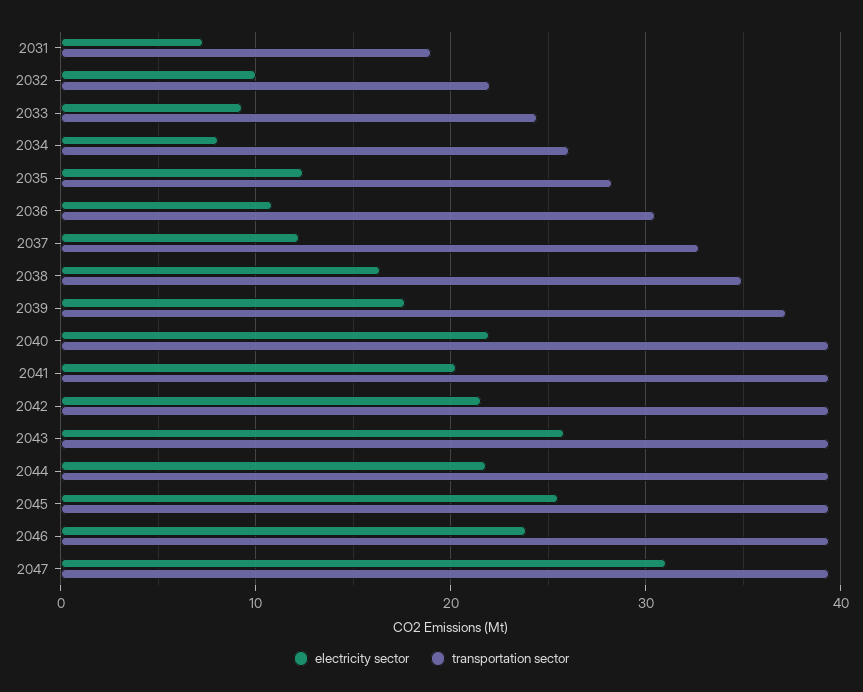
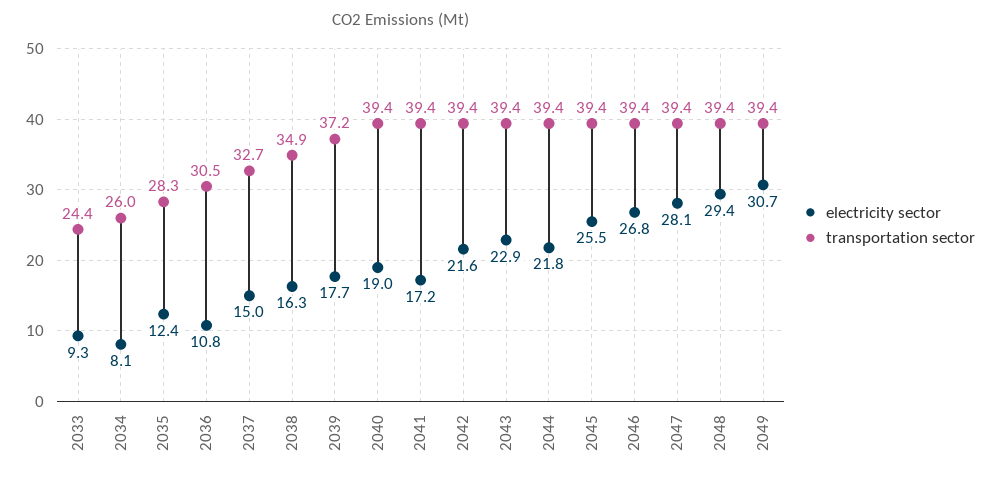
electricity sector, 2031: 7 -> none
transportation sector, 2031: 19 -> none
electricity sector, 2032: 10 -> none
transportation sector, 2032: 22 -> none
electricity sector, 2037: 12 -> 15
electricity sector, 2040: 22 -> 19
electricity sector, 2041: 20 -> 17.2
electricity sector, 2043: 26 -> 22.9
electricity sector, 2046: 24 -> 26.8
electricity sector, 2047: 31 -> 28.1
electricity sector, 2048: none -> 29.4
transportation sector, 2048: none -> 39.4
electricity sector, 2049: none -> 30.7
transportation sector, 2049: none -> 39.4

